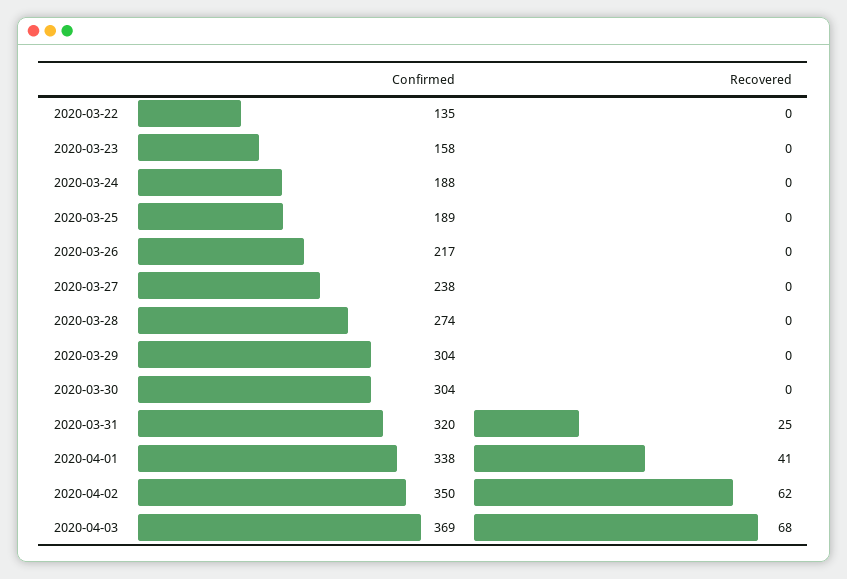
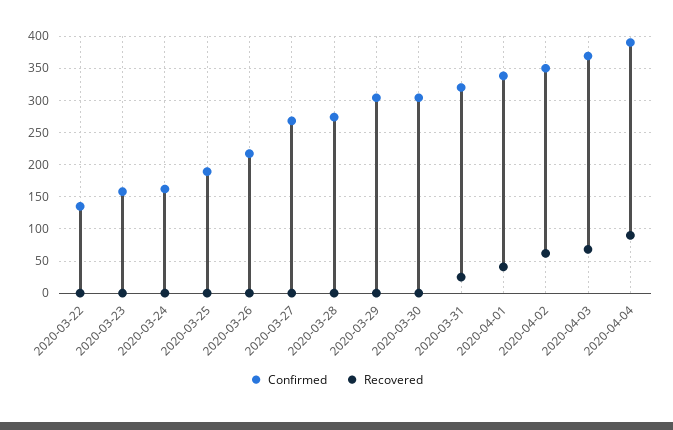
Confirmed, 2020-03-24: 188 -> 160
Confirmed, 2020-03-27: 238 -> 270
Confirmed, 2020-04-04: none -> 390
Recovered, 2020-04-04: none -> 90

